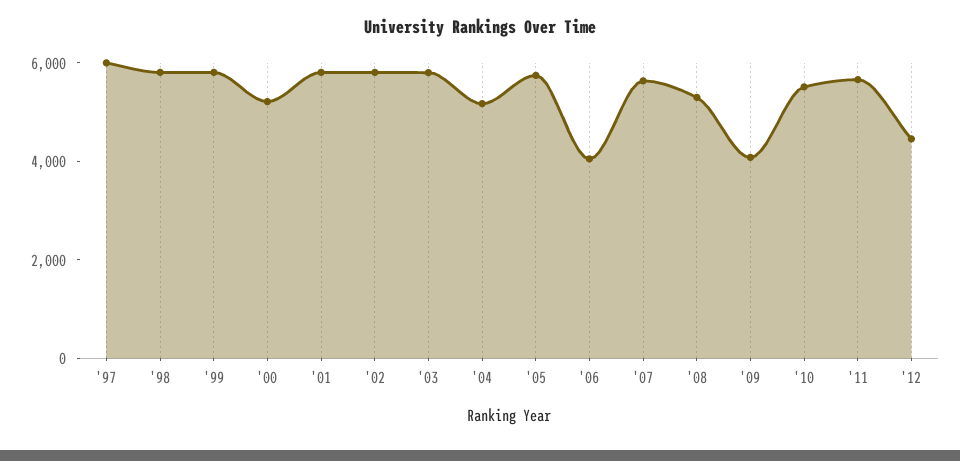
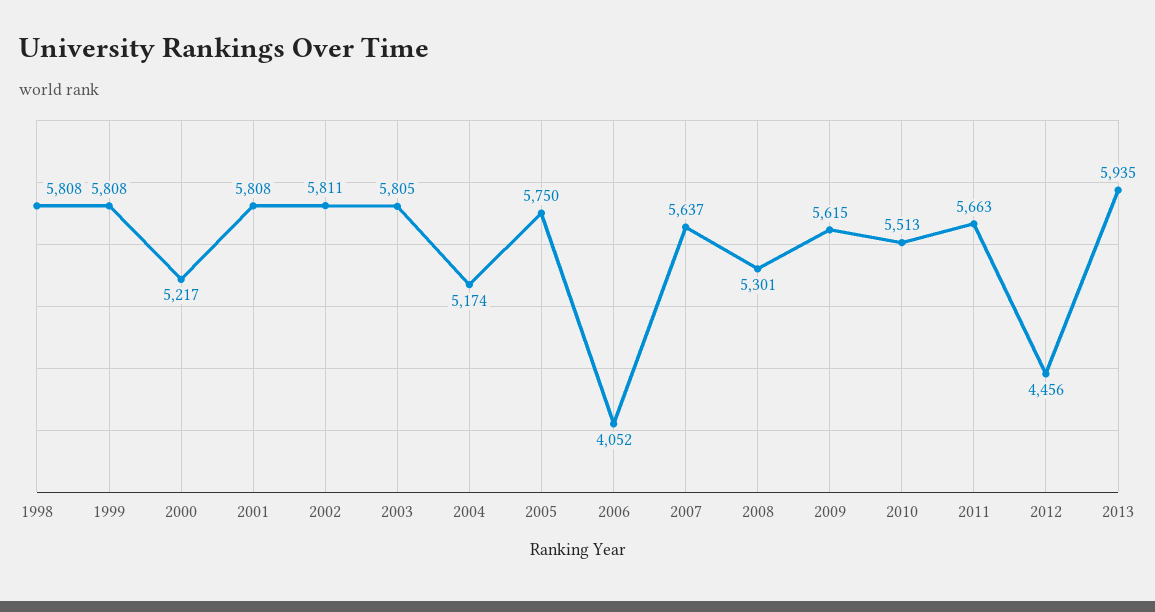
'97: 6000 -> none
'09: 4000 -> 5615
2013: none -> 5935

